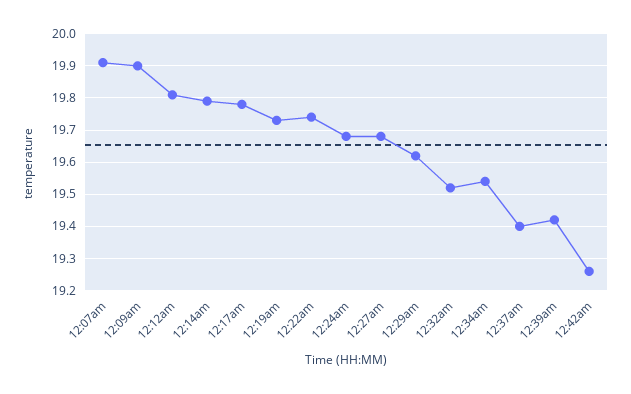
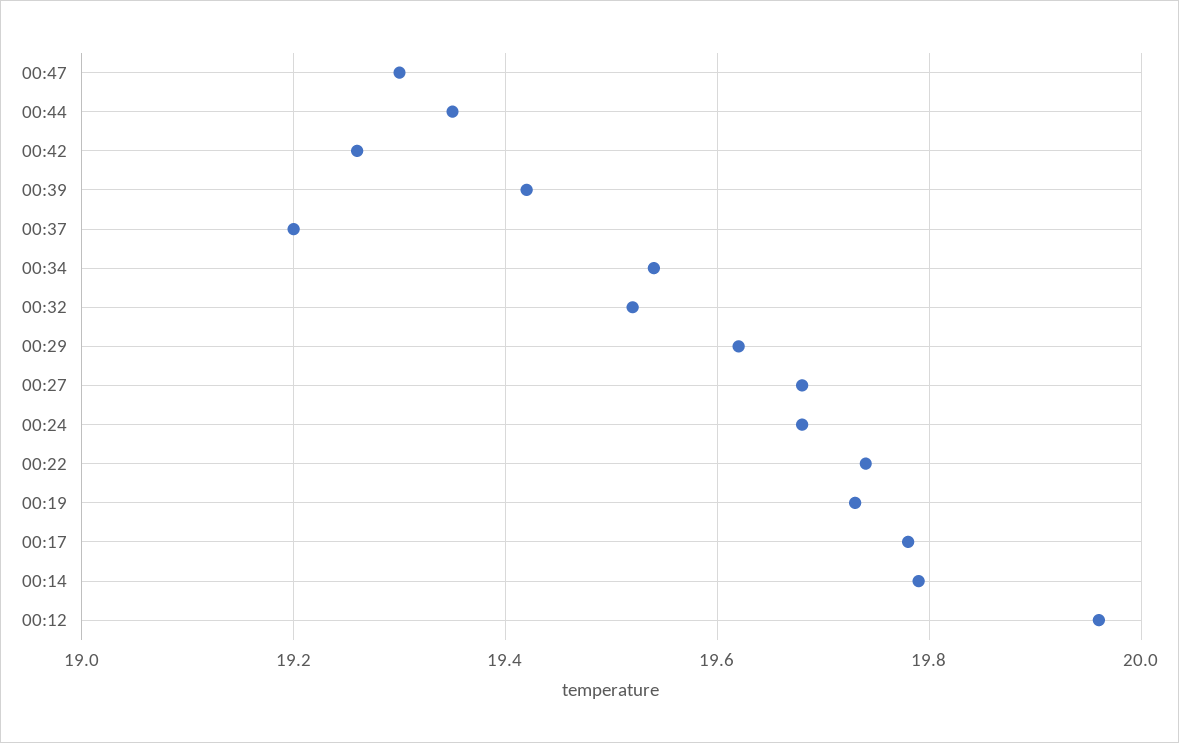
12:07am: 19.9 -> none
12:09am: 19.9 -> none
12:12am: 19.8 -> 19.95
12:37am: 19.4 -> 19.2
00:47: none -> 19.3
00:44: none -> 19.35

